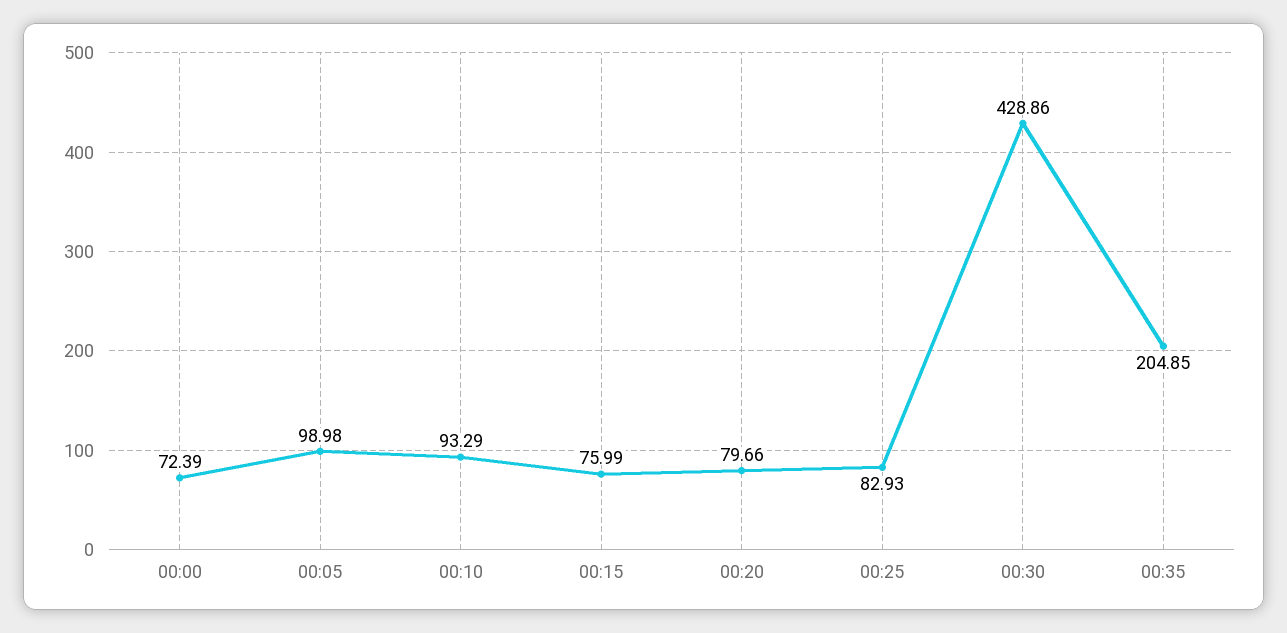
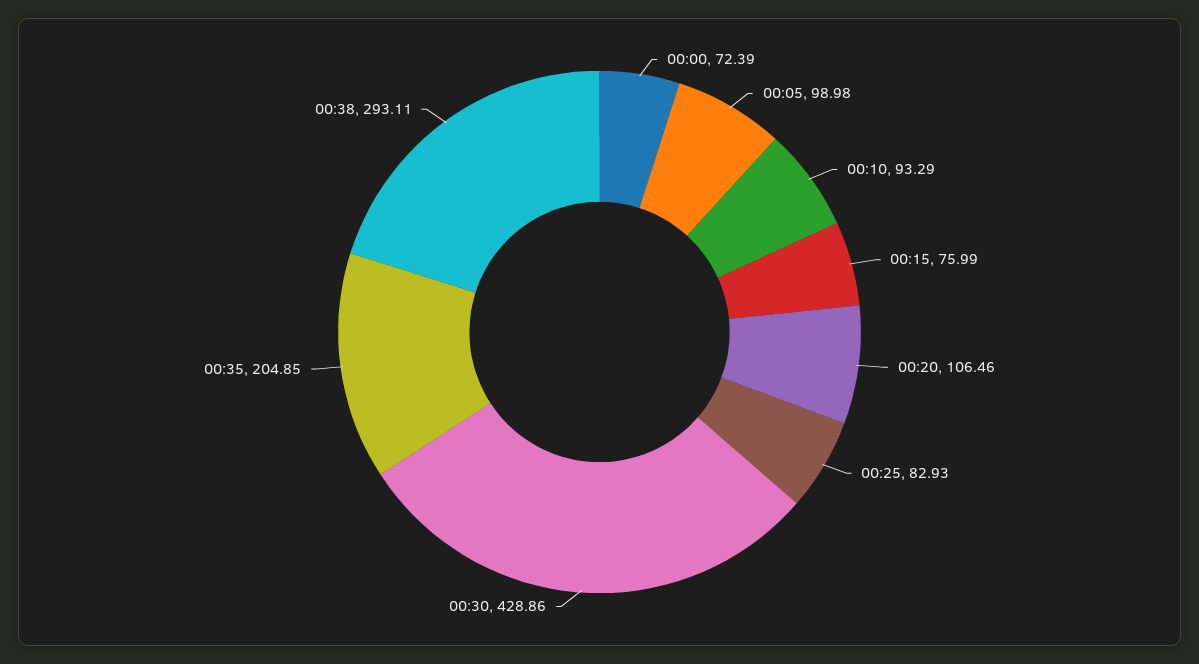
00:20: 79.66 -> 106.46
00:38: none -> 293.11

